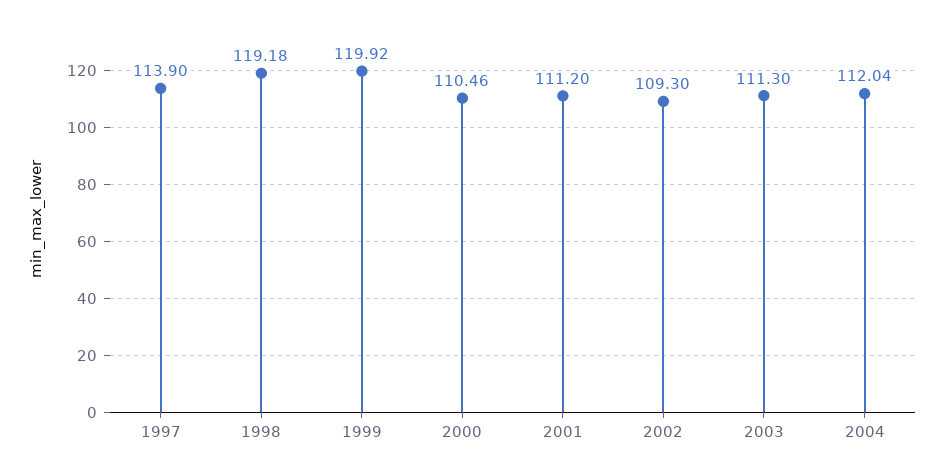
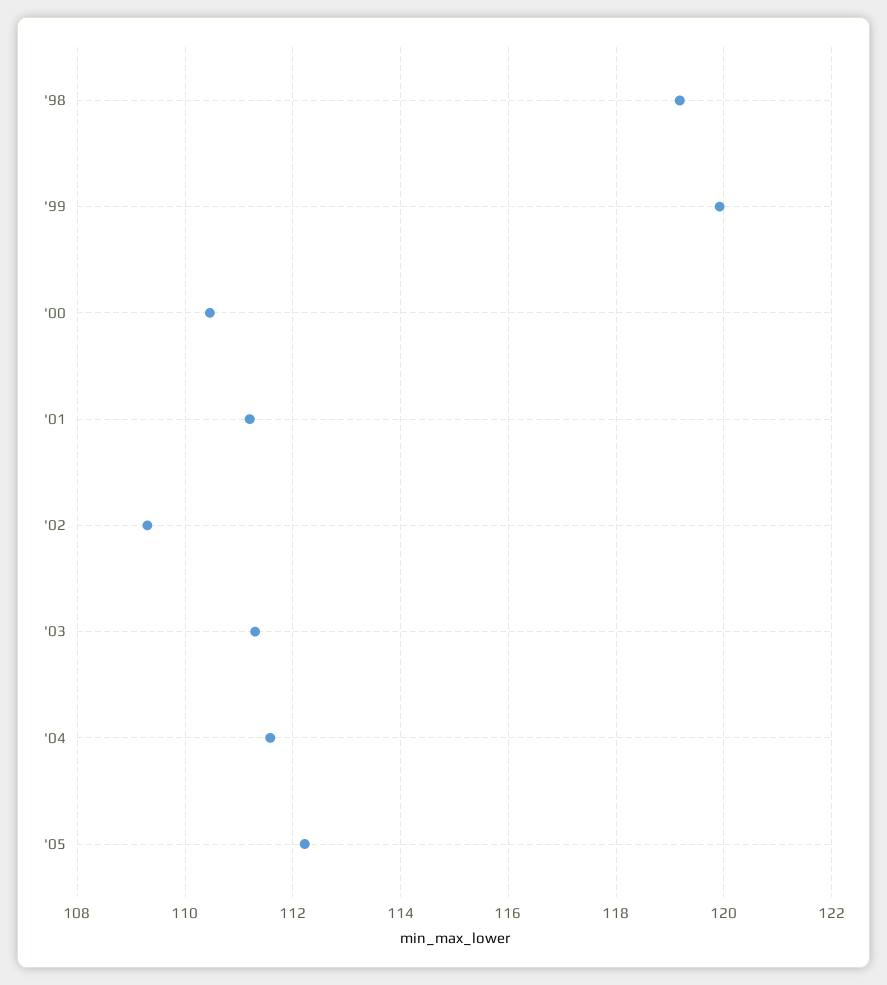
1997: 113.9 -> none
2004: 112.04 -> 111.6
'05: none -> 112.2

